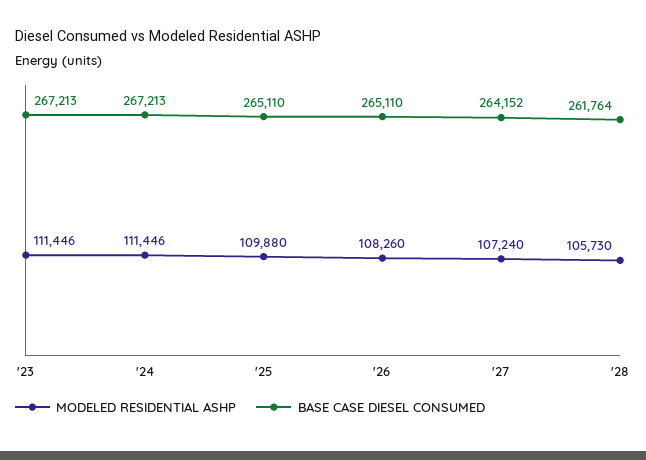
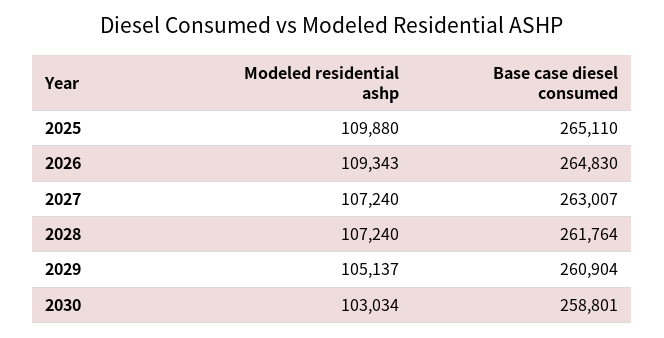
MODELED RESIDENTIAL ASHP, '23: 111446 -> none
BASE CASE DIESEL CONSUMED, '23: 267213 -> none
MODELED RESIDENTIAL ASHP, '24: 111446 -> none
BASE CASE DIESEL CONSUMED, '24: 267213 -> none
MODELED RESIDENTIAL ASHP, '26: 108260 -> 109343
BASE CASE DIESEL CONSUMED, '26: 265110 -> 264830
BASE CASE DIESEL CONSUMED, '27: 264152 -> 263007
MODELED RESIDENTIAL ASHP, '28: 105730 -> 107240
MODELED RESIDENTIAL ASHP, 2029: none -> 105137
BASE CASE DIESEL CONSUMED, 2029: none -> 260904
MODELED RESIDENTIAL ASHP, 2030: none -> 103034
BASE CASE DIESEL CONSUMED, 2030: none -> 258801

